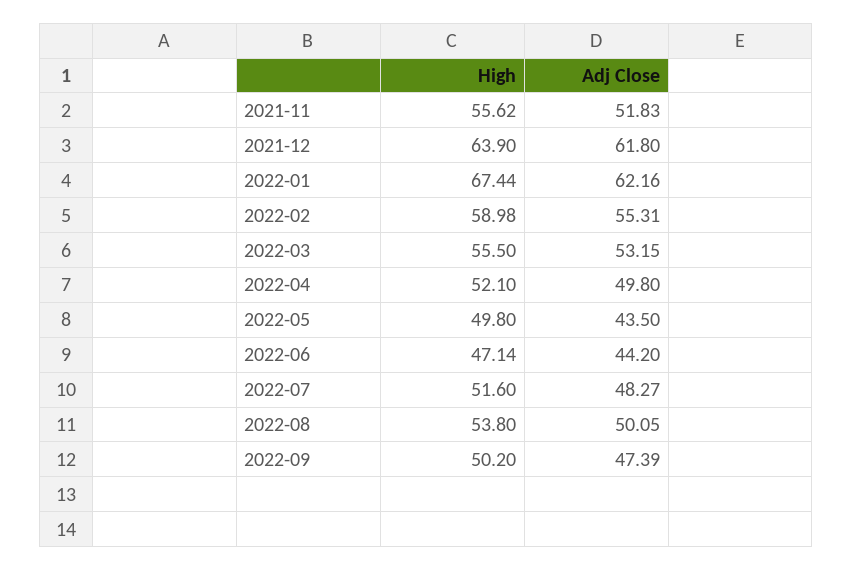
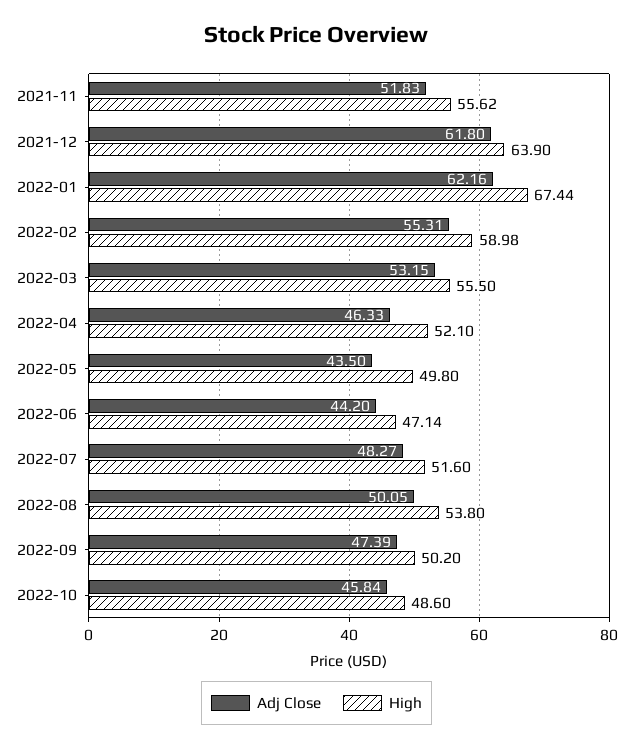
Adj Close, 2022-04: 49.8 -> 46.33
Adj Close, 2022-10: none -> 45.84
High, 2022-10: none -> 48.6

